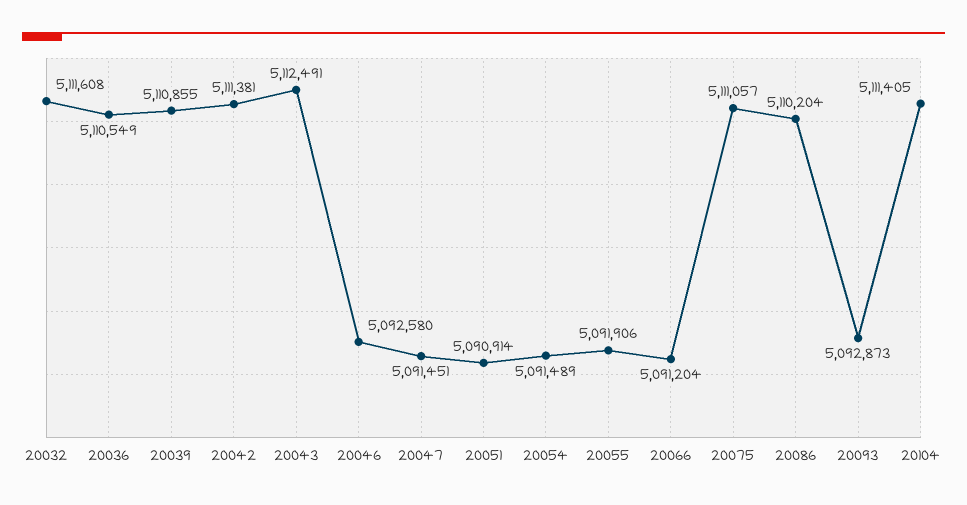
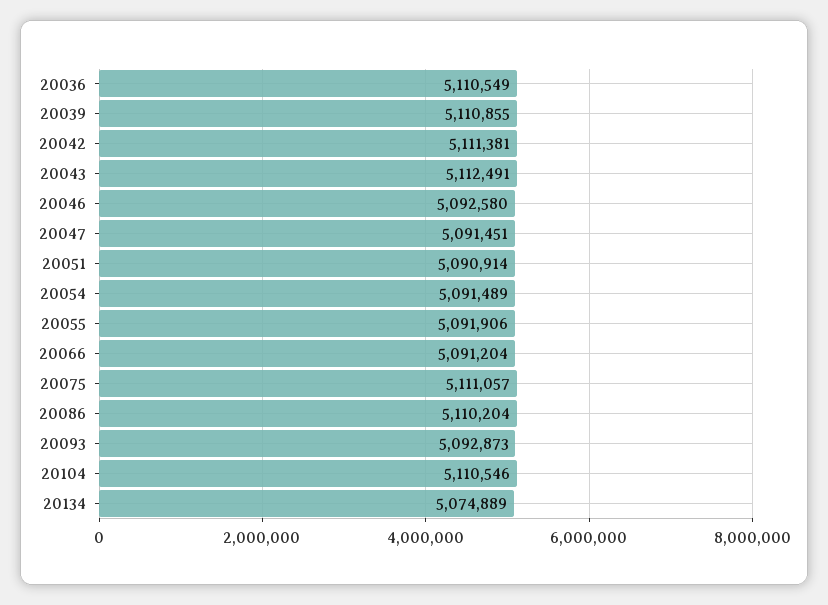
20032: 5111608 -> none
20104: 5111405 -> 5110546
20134: none -> 5074889

